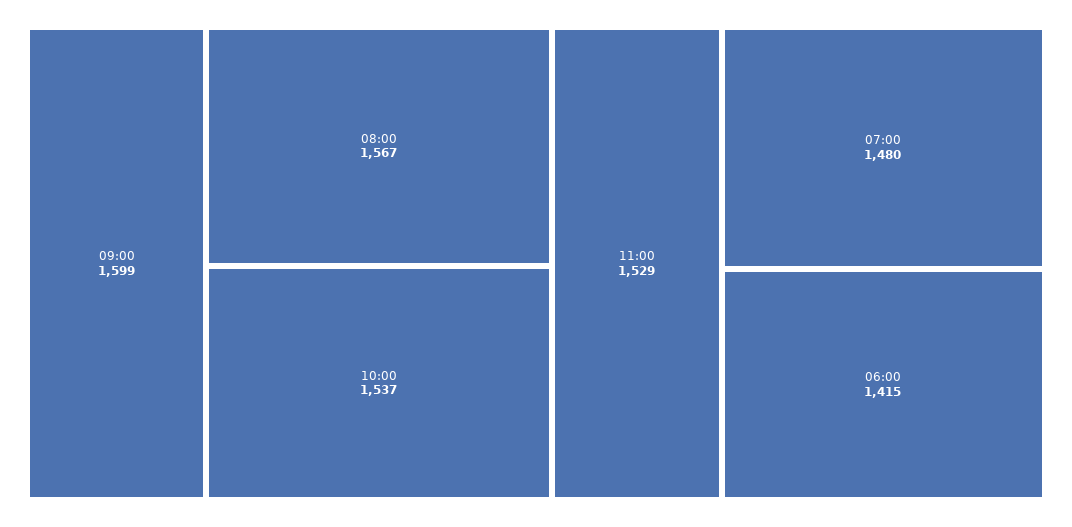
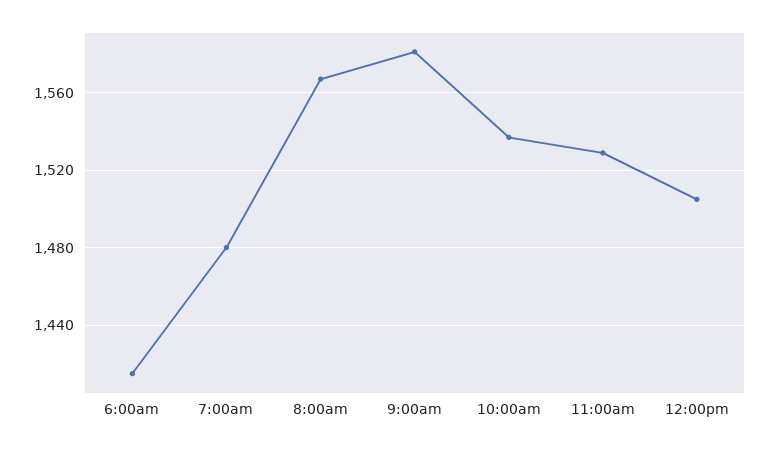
09:00: 1599 -> 1580
12:00pm: none -> 1505

